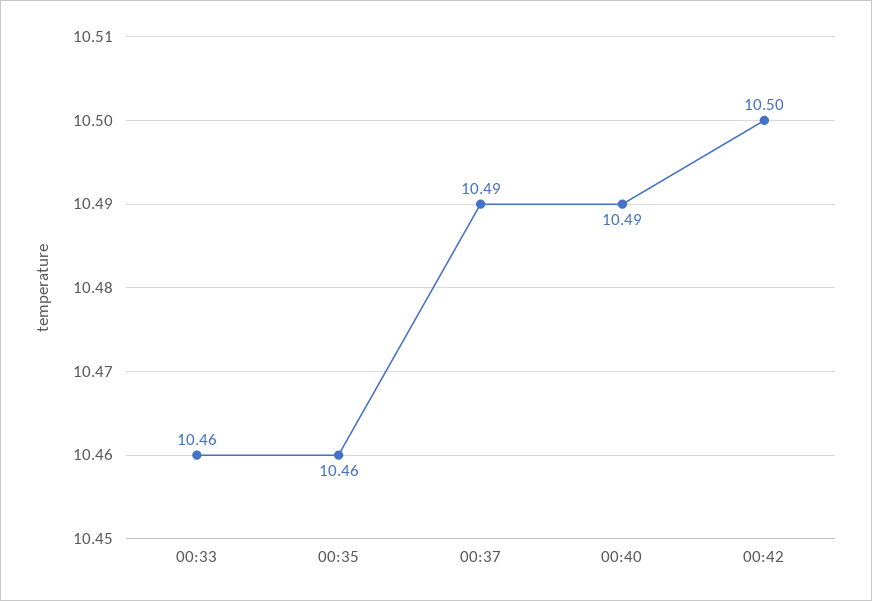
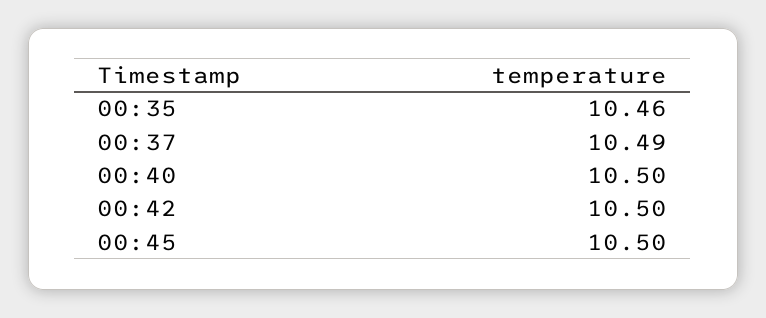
00:33: 10.46 -> none
00:40: 10.49 -> 10.5
00:45: none -> 10.5

